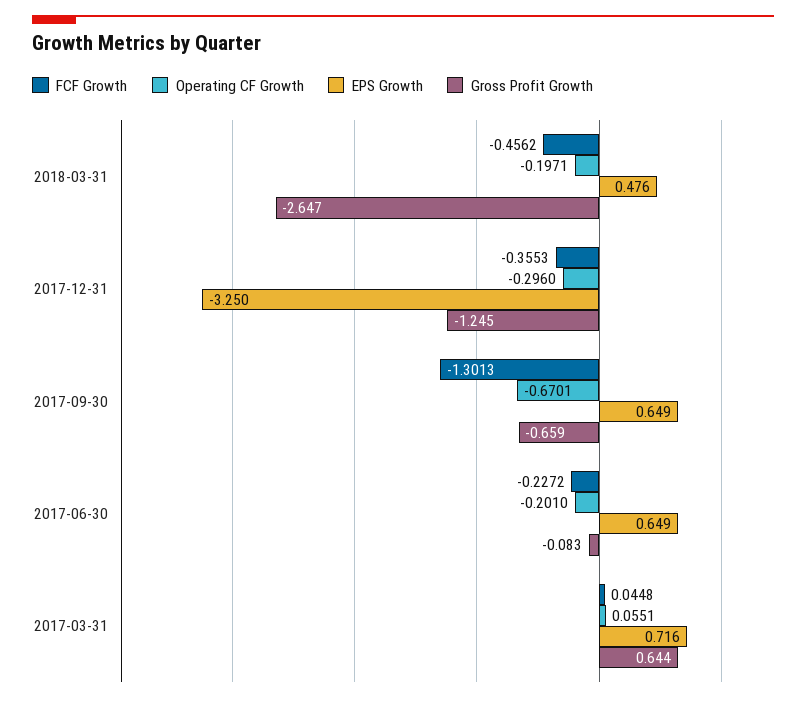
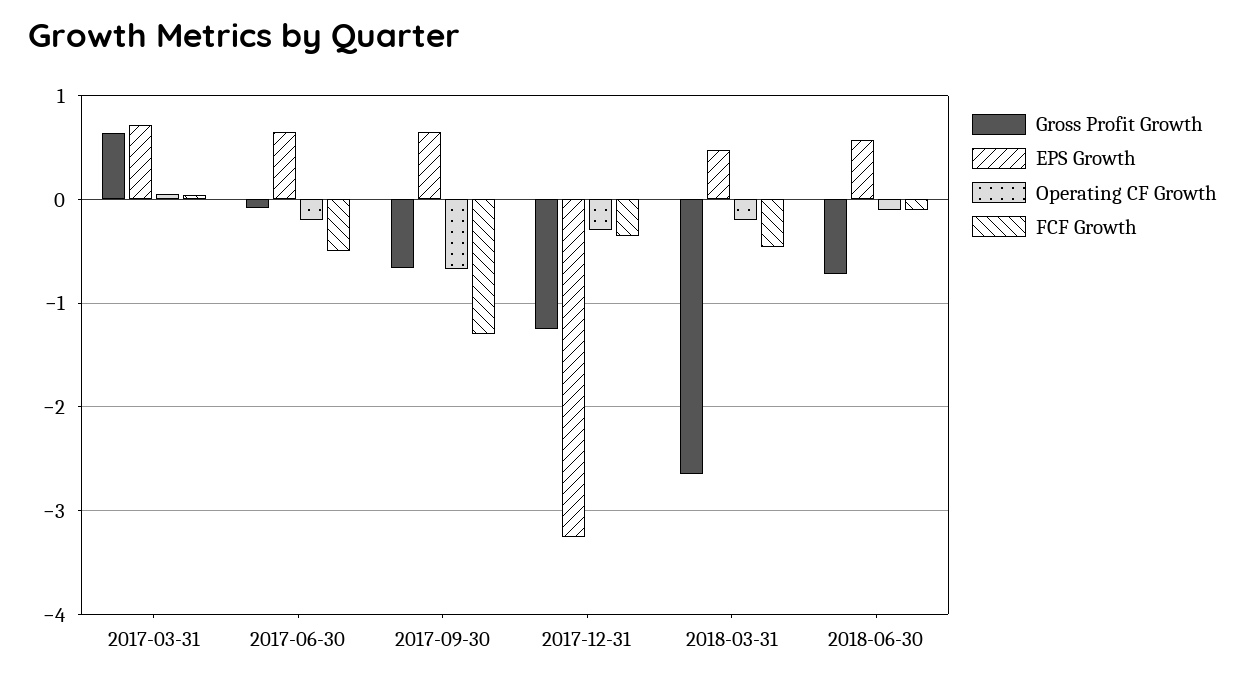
FCF Growth, 2017-06-30: -0.2272 -> -0.5
Gross Profit Growth, 2018-06-30: none -> -0.7
EPS Growth, 2018-06-30: none -> 0.6
Operating CF Growth, 2018-06-30: none -> -0.1
FCF Growth, 2018-06-30: none -> -0.1

